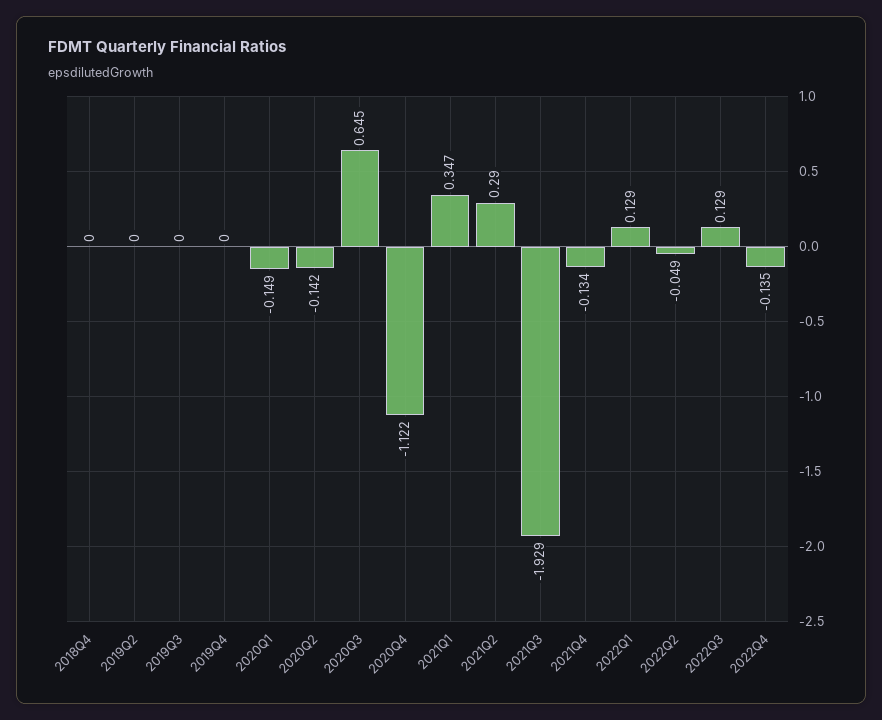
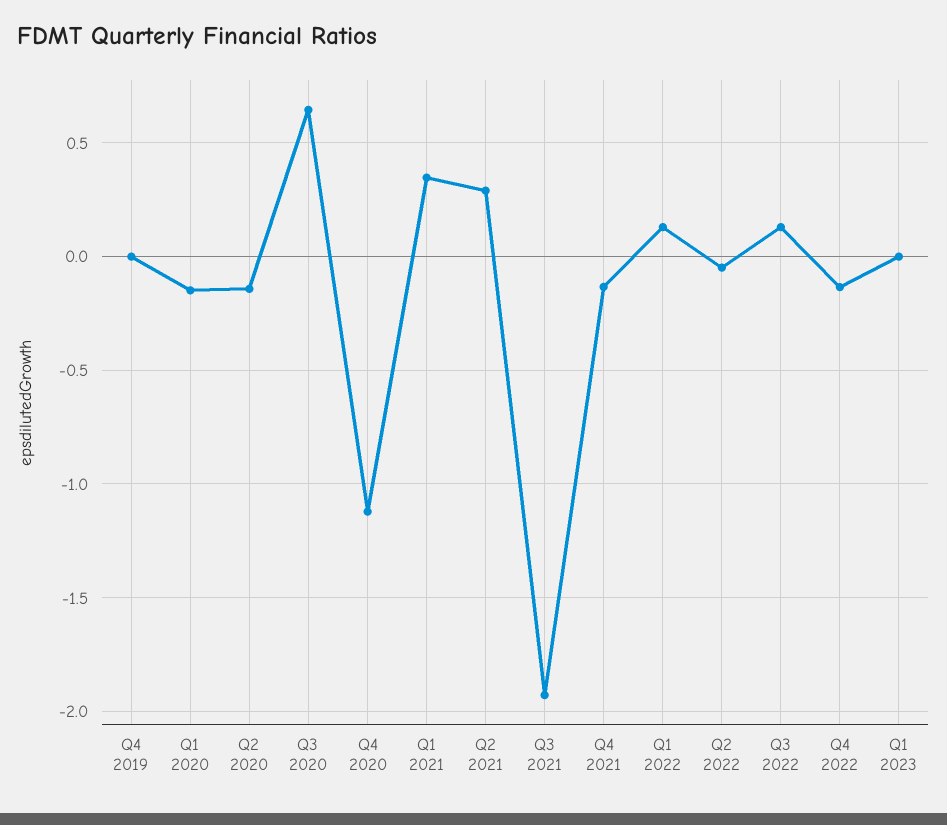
2018Q4: 0 -> none
2019Q2: 0 -> none
2019Q3: 0 -> none
Q1 2023: none -> 0

